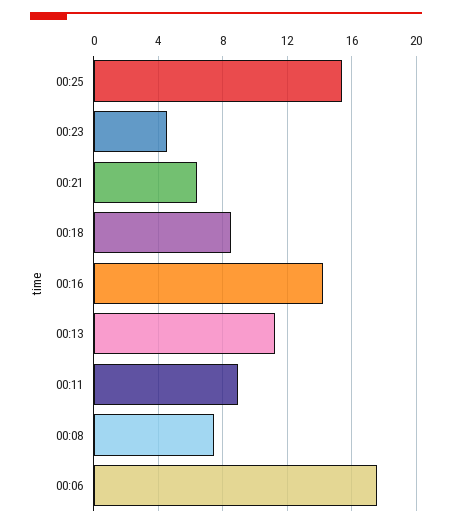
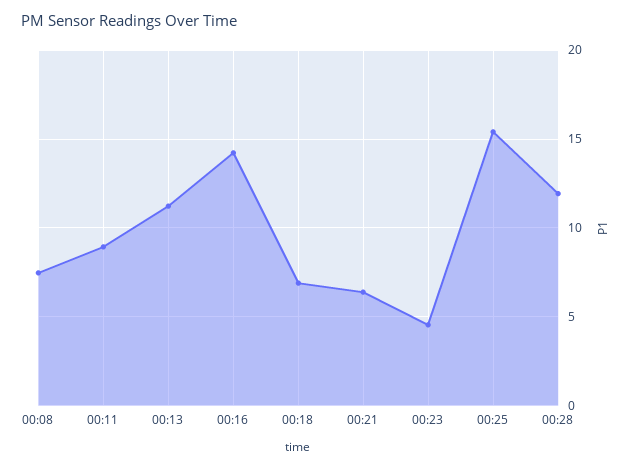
00:18: 8.5 -> 7
00:06: 17.5 -> none
00:28: none -> 12

